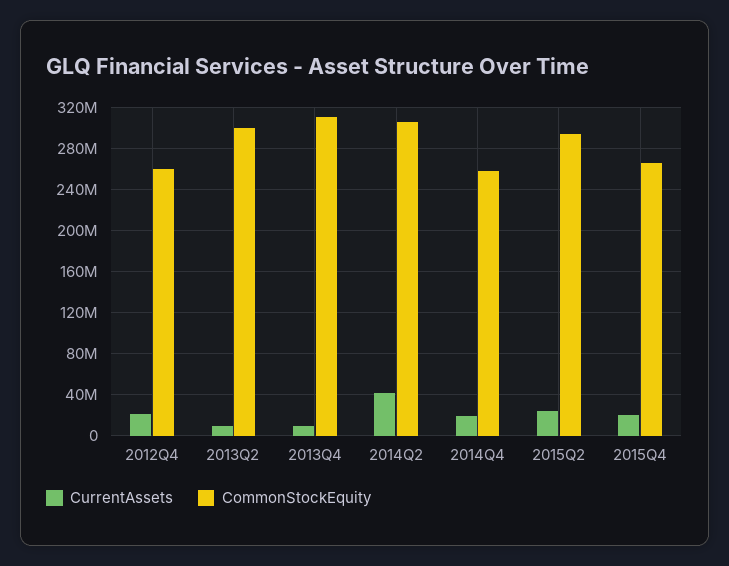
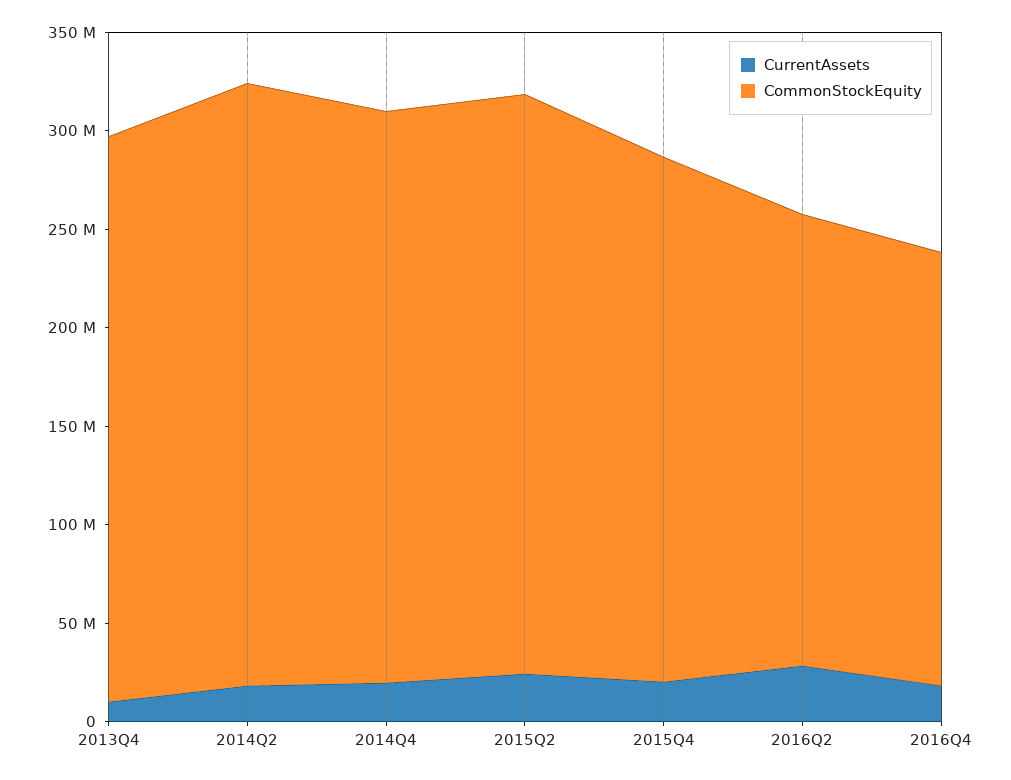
CurrentAssets, 2012Q4: 20000000 -> none
CommonStockEquity, 2012Q4: 260000000 -> none
CurrentAssets, 2013Q2: 10000000 -> none
CommonStockEquity, 2013Q2: 300000000 -> none
CommonStockEquity, 2013Q4: 310000000 -> 290000000
CurrentAssets, 2014Q2: 40000000 -> 20000000
CommonStockEquity, 2014Q4: 260000000 -> 290000000
CurrentAssets, 2016Q2: none -> 30000000
CommonStockEquity, 2016Q2: none -> 230000000
CurrentAssets, 2016Q4: none -> 20000000
CommonStockEquity, 2016Q4: none -> 220000000

